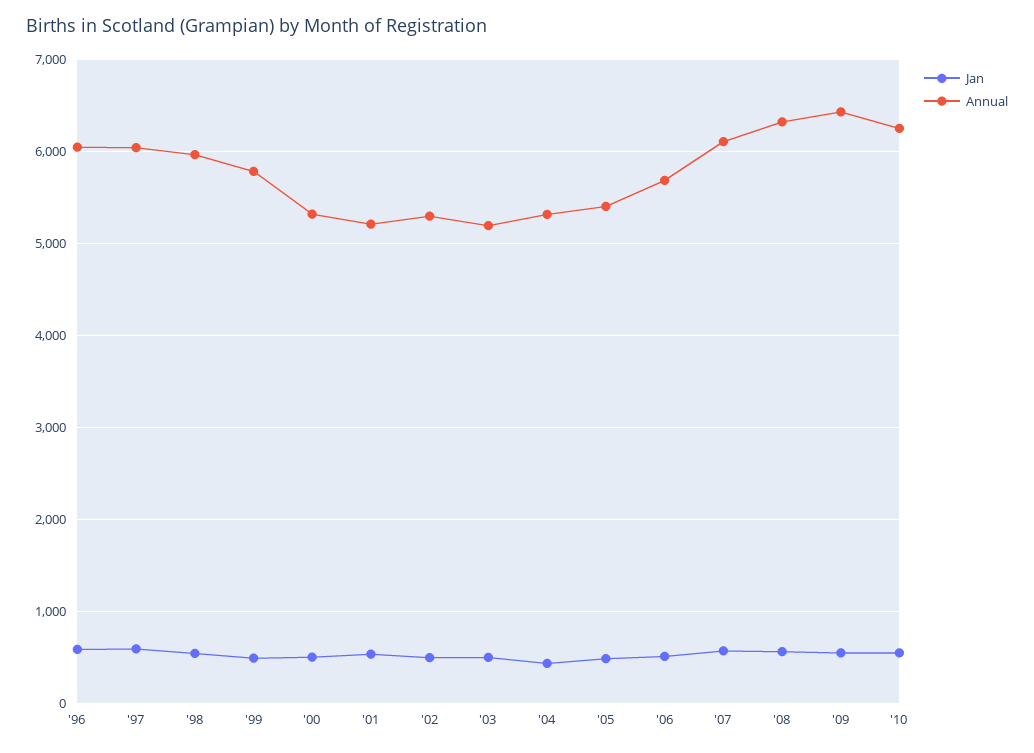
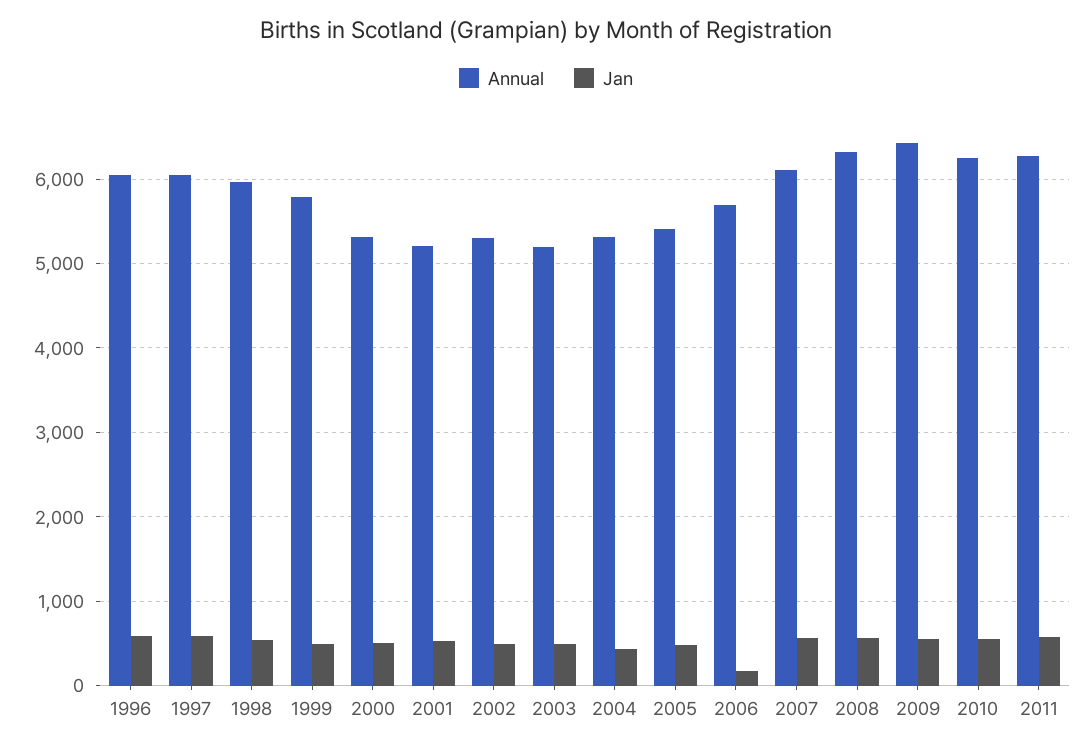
Jan, '06: 500 -> 200
Annual, 2011: none -> 6300
Jan, 2011: none -> 600

